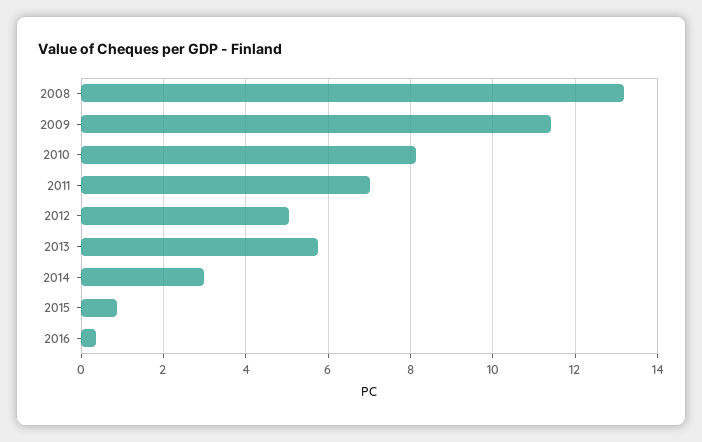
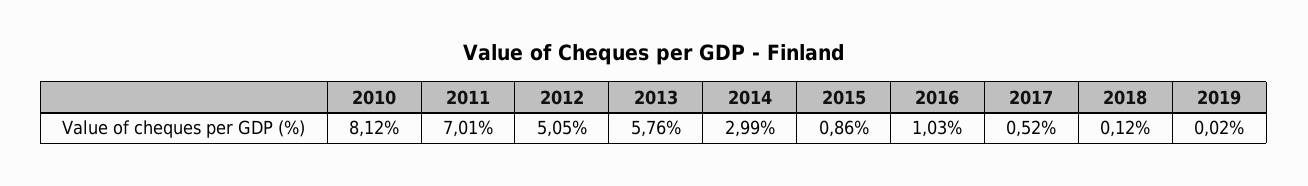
2008: 13.2 -> none
2009: 11.4 -> none
2016: 0.4 -> 1.03
2017: none -> 0.52
2018: none -> 0.12
2019: none -> 0.02

